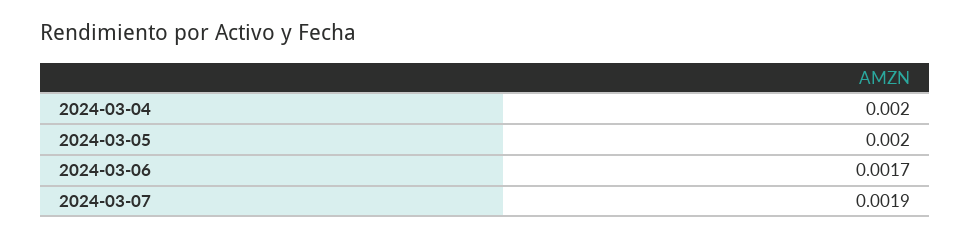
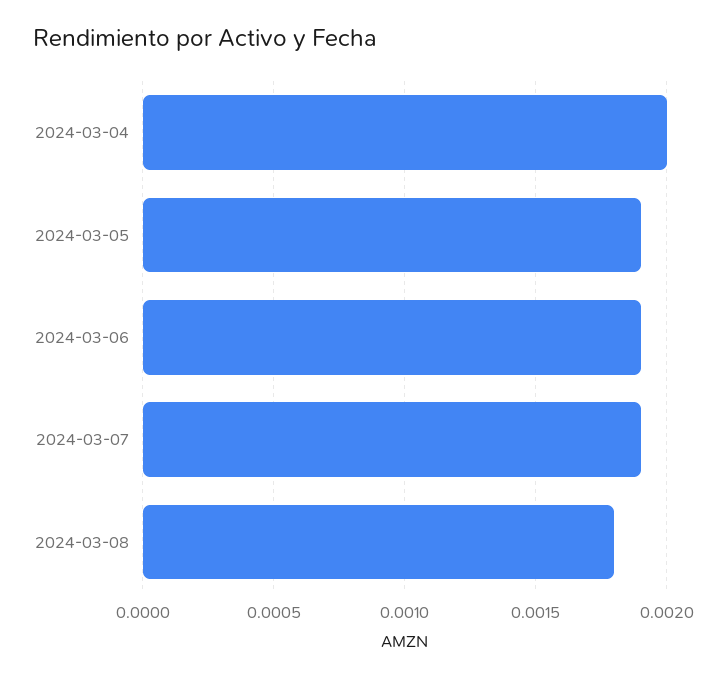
2024-03-05: 0.002 -> 0.0019
2024-03-06: 0.0017 -> 0.0019
2024-03-08: none -> 0.0018

